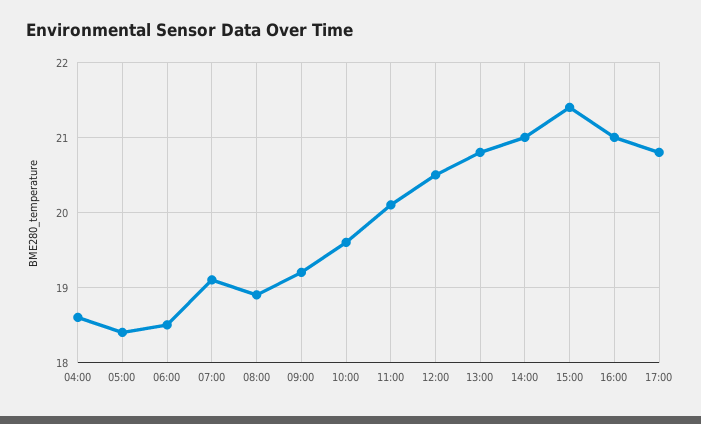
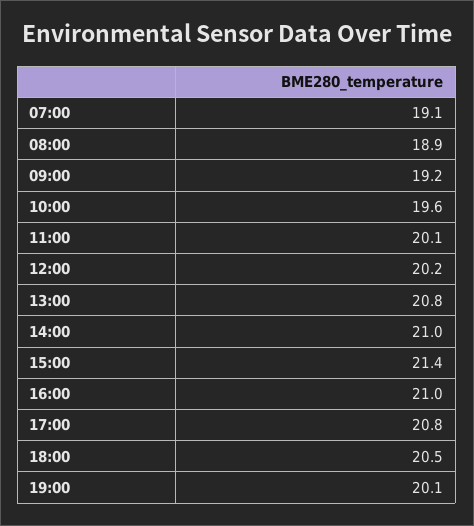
04:00: 18.6 -> none
05:00: 18.4 -> none
06:00: 18.5 -> none
12:00: 20.5 -> 20.2
18:00: none -> 20.5
19:00: none -> 20.1

